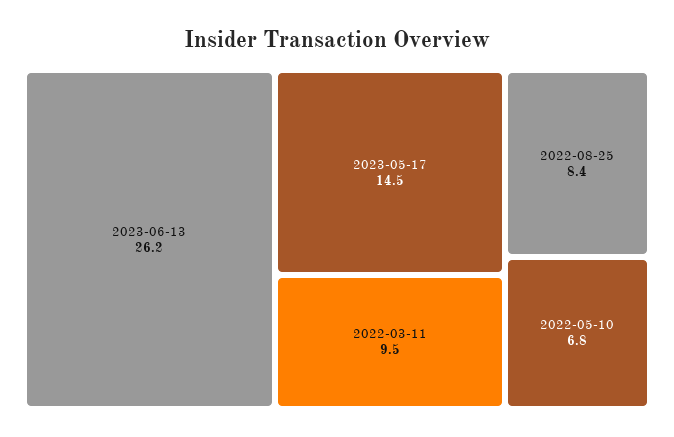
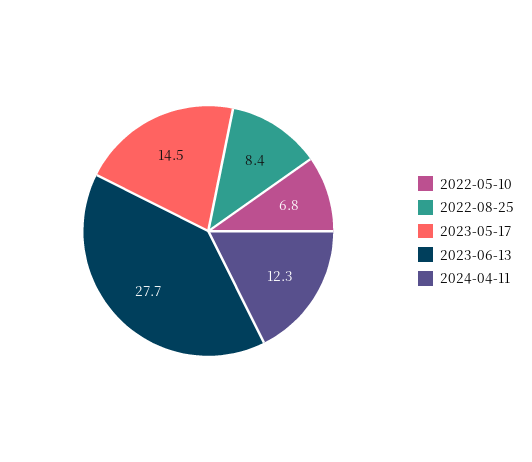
2023-06-13: 26.2 -> 27.7
2022-03-11: 9.5 -> none
2024-04-11: none -> 12.3

